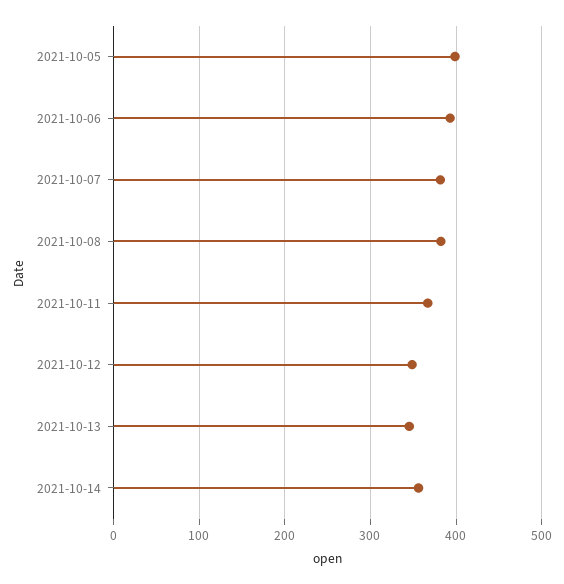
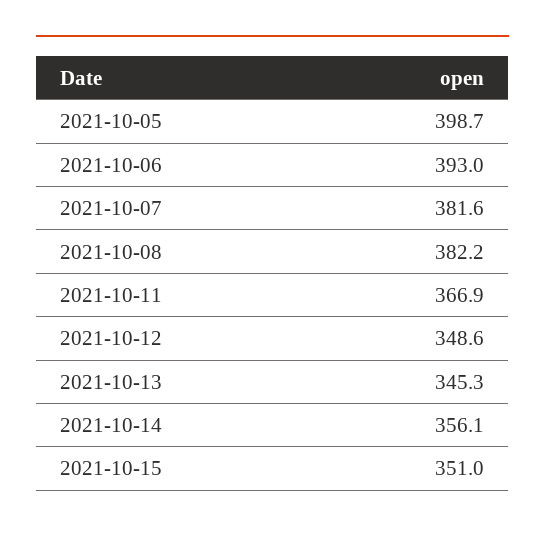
2021-10-15: none -> 351

